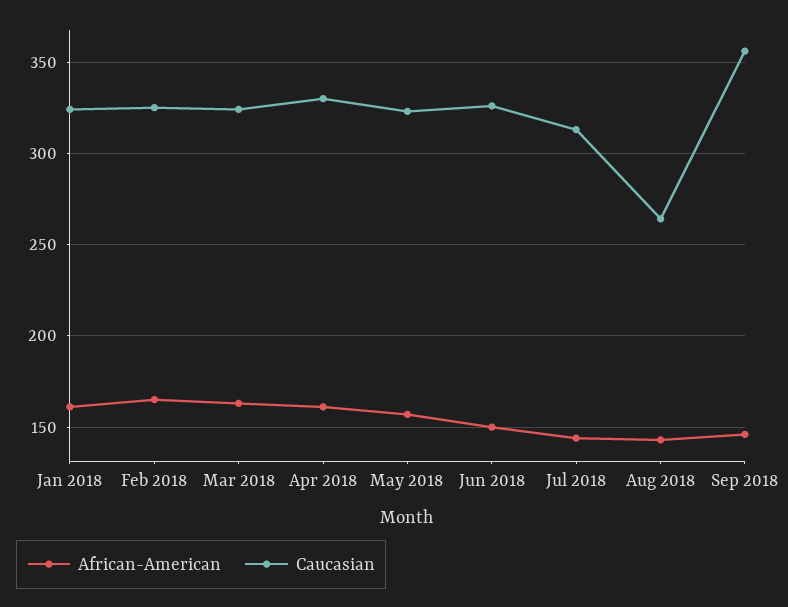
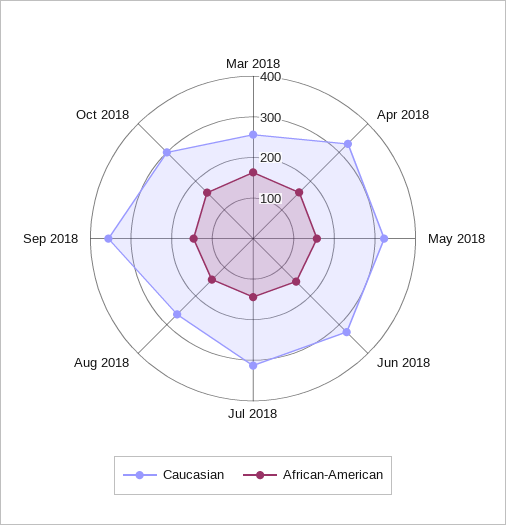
African-American, Jan 2018: 160 -> none
Caucasian, Jan 2018: 325 -> none
African-American, Feb 2018: 165 -> none
Caucasian, Feb 2018: 325 -> none
Caucasian, Mar 2018: 325 -> 260
Caucasian, Oct 2018: none -> 300
African-American, Oct 2018: none -> 160

